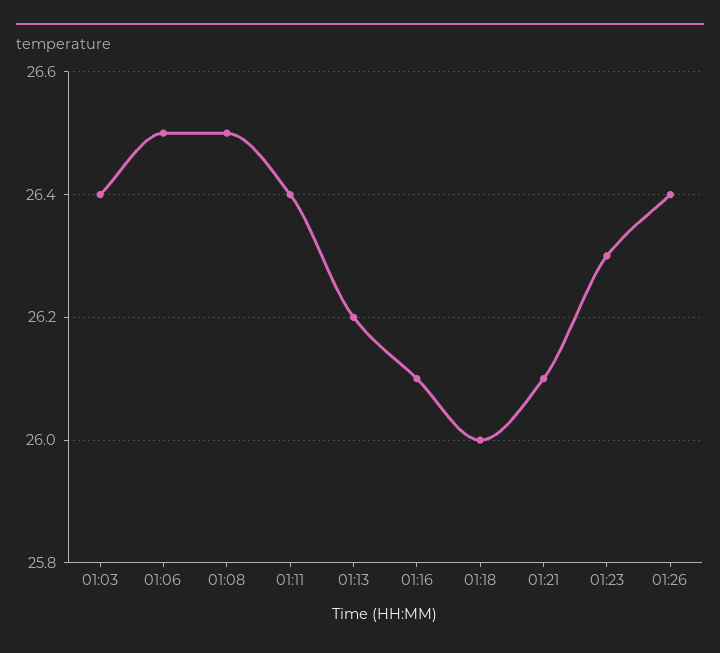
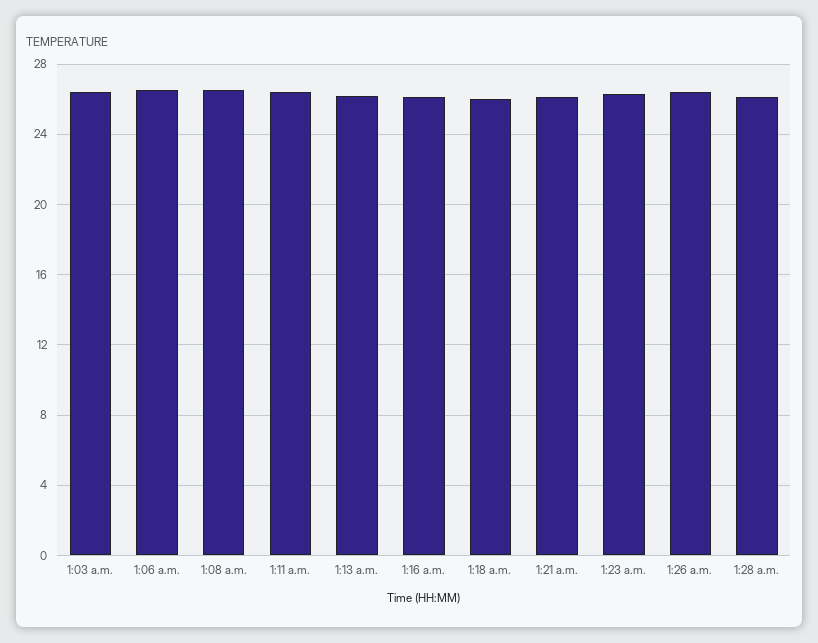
1:28 a.m.: none -> 26

